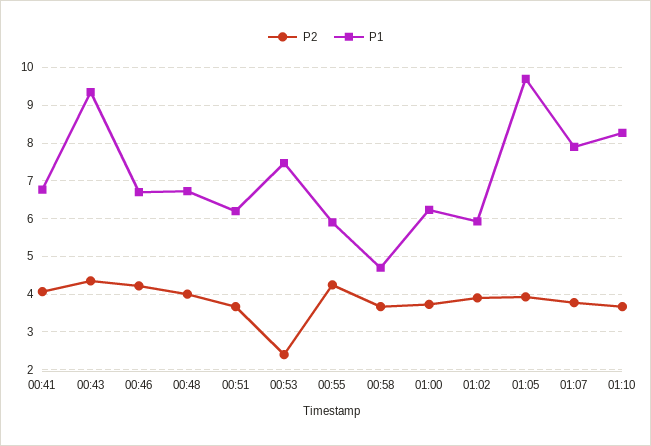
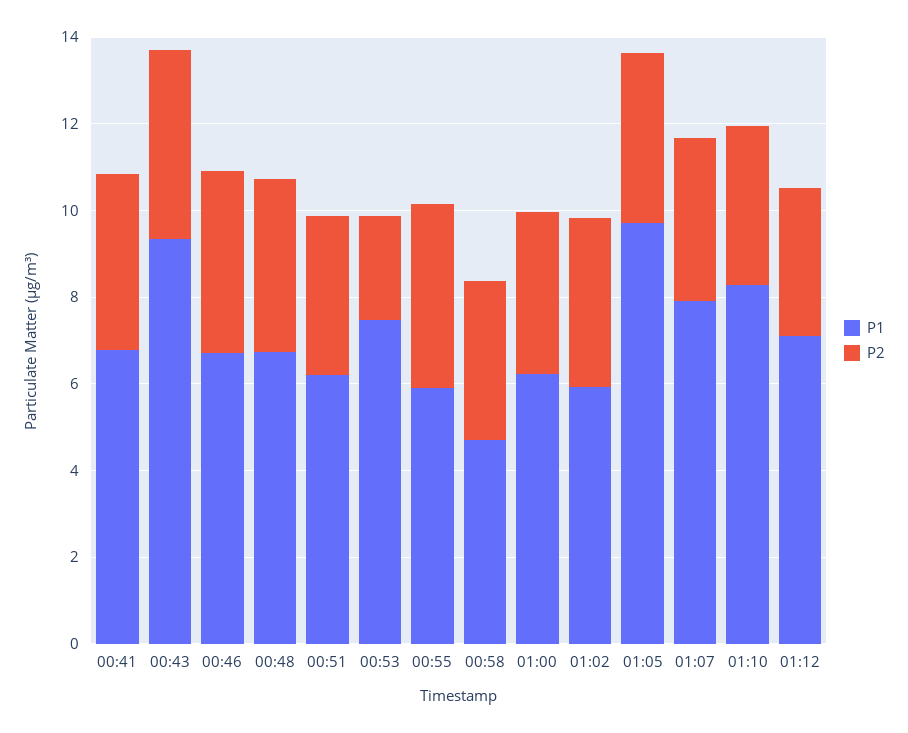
P1, 01:12: none -> 7
P2, 01:12: none -> 3.5

